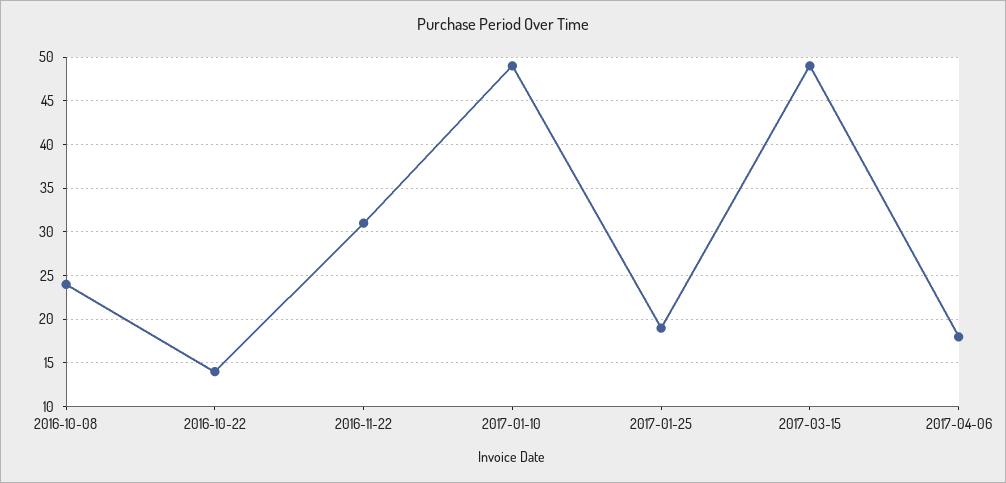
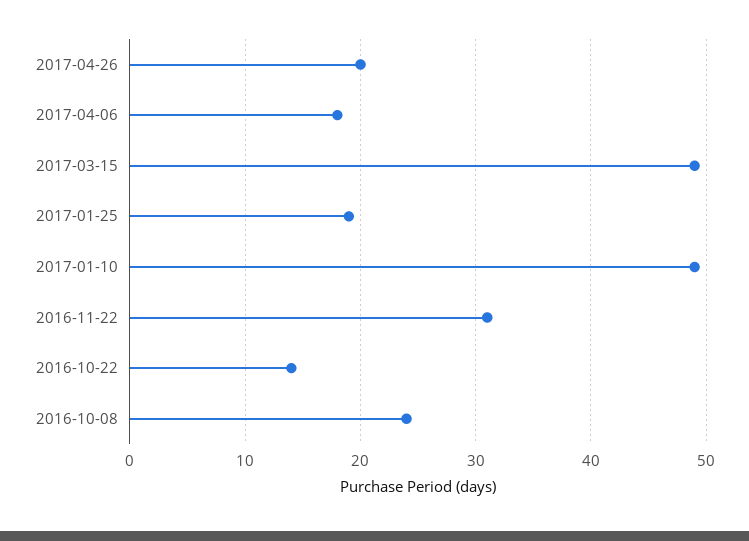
2017-04-26: none -> 20

